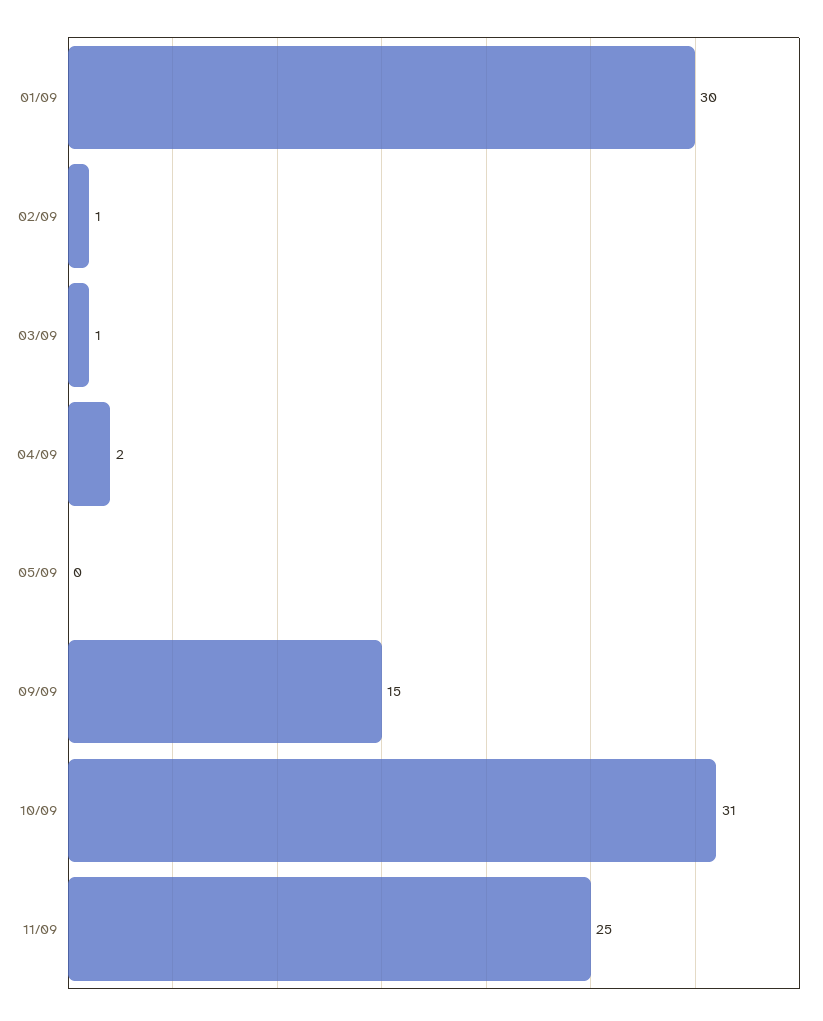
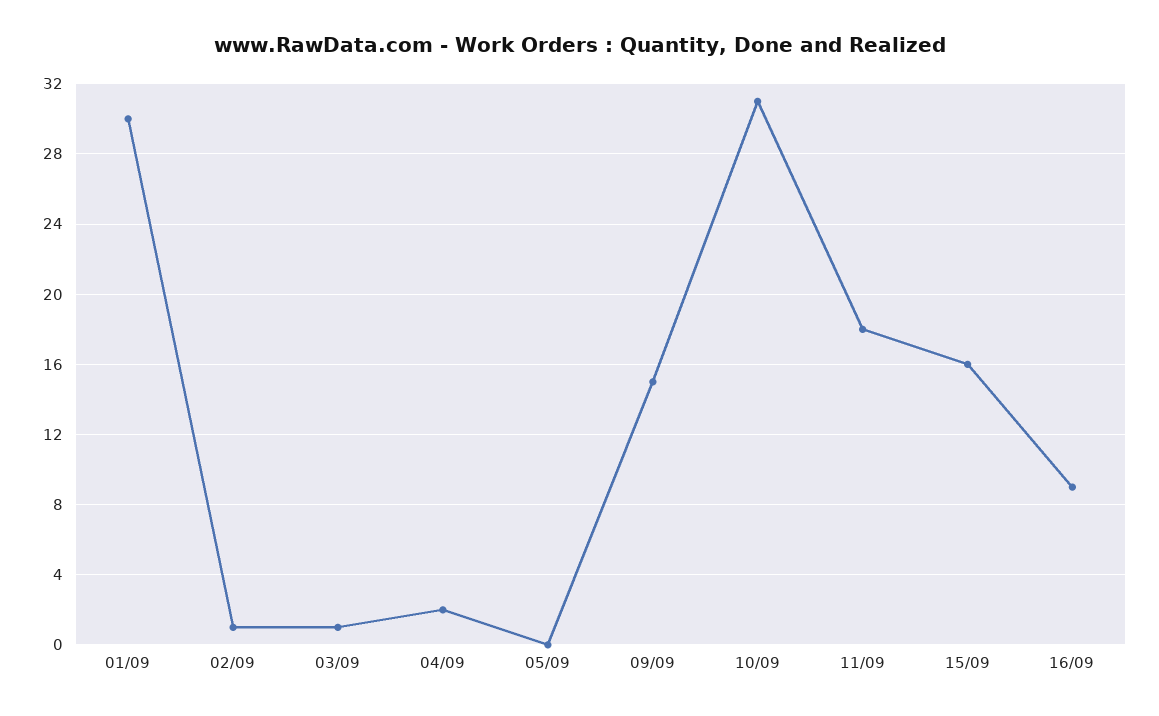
11/09: 25 -> 18
15/09: none -> 16
16/09: none -> 9

